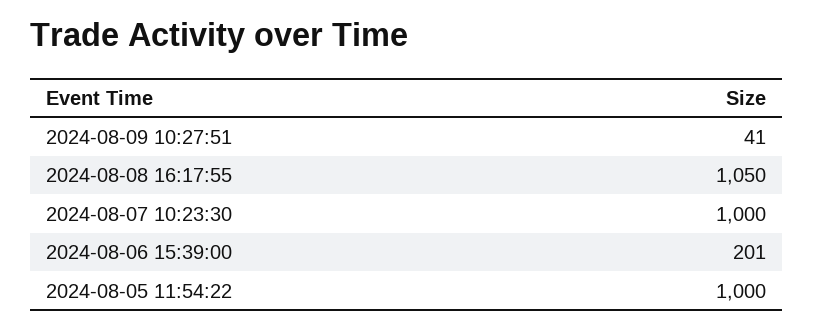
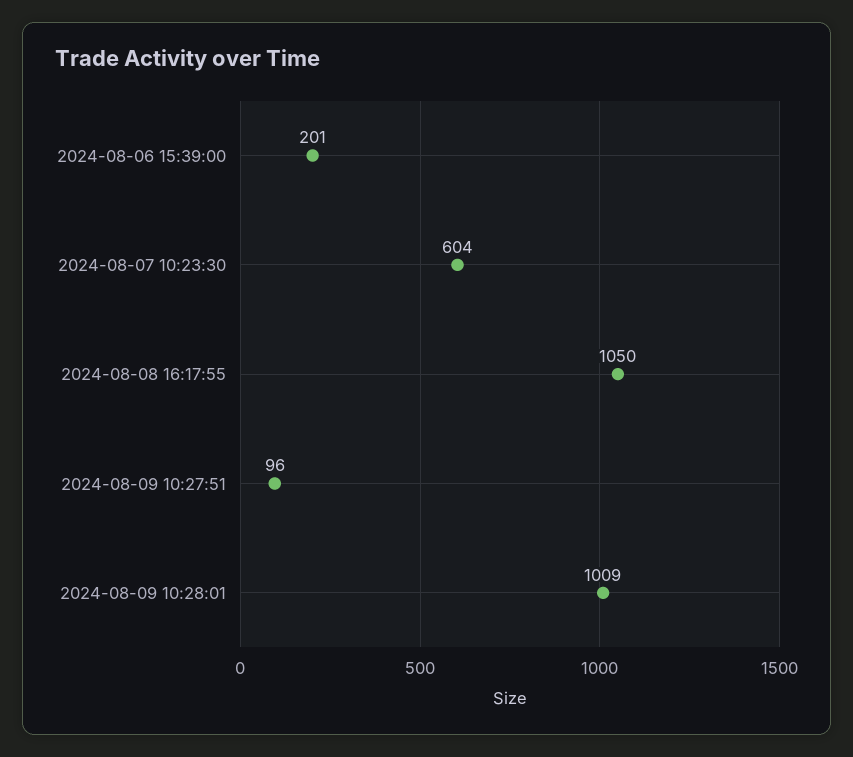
2024-08-09 10:27:51: 41 -> 96
2024-08-07 10:23:30: 1000 -> 604
2024-08-05 11:54:22: 1000 -> none
2024-08-09 10:28:01: none -> 1009

